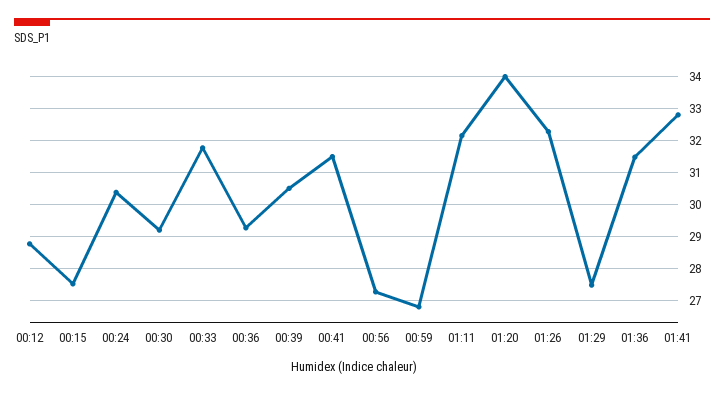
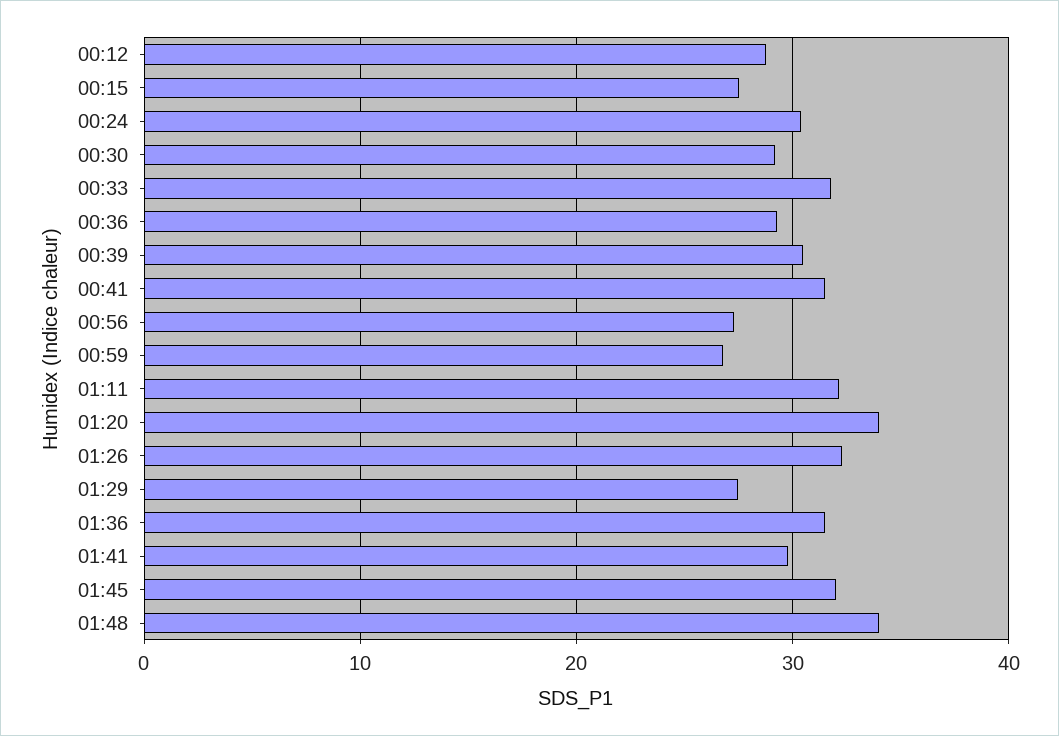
01:41: 32.8 -> 30
01:45: none -> 32
01:48: none -> 34

